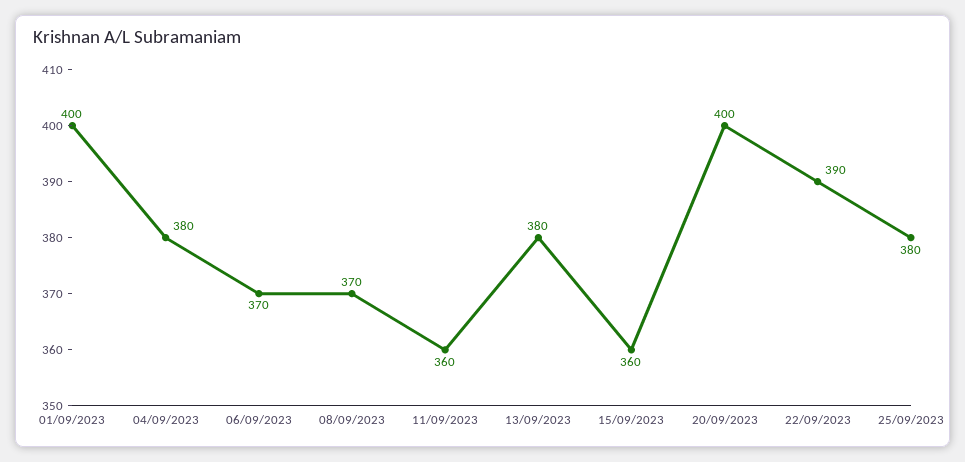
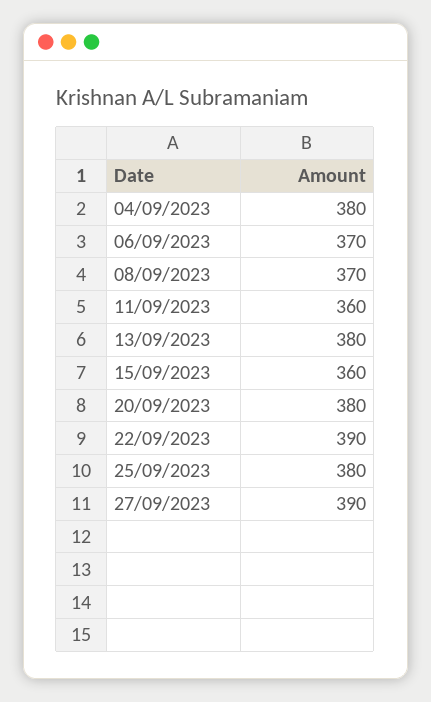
01/09/2023: 400 -> none
20/09/2023: 400 -> 380
27/09/2023: none -> 390

